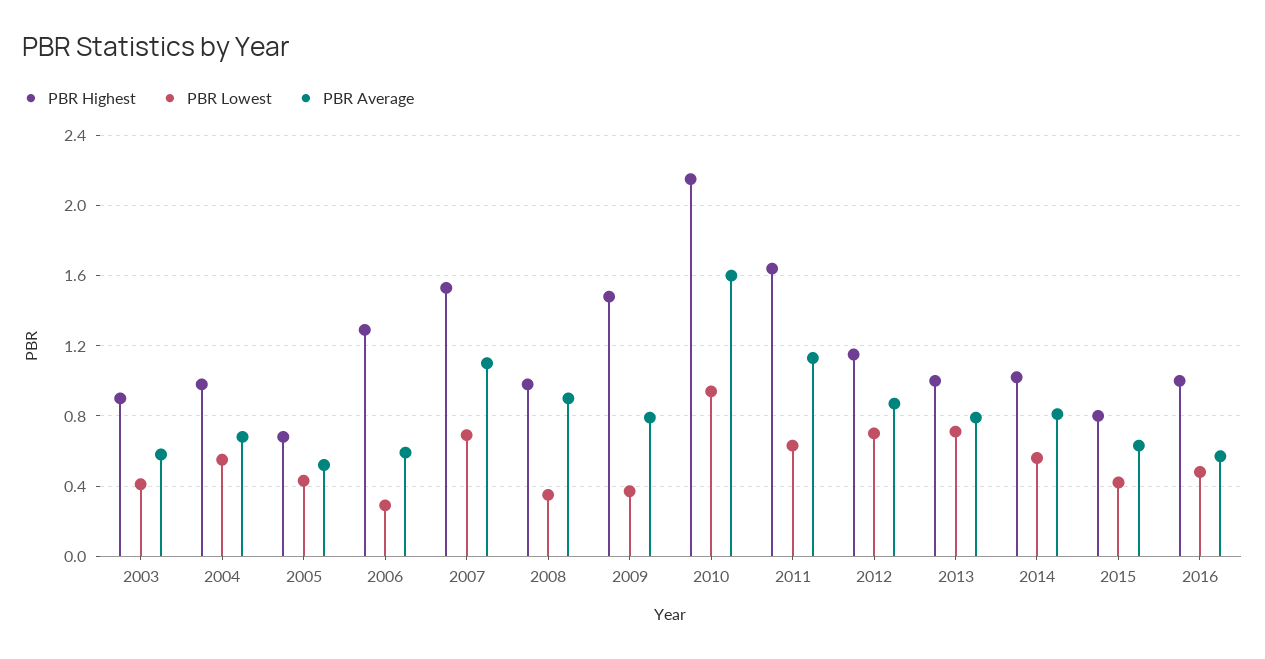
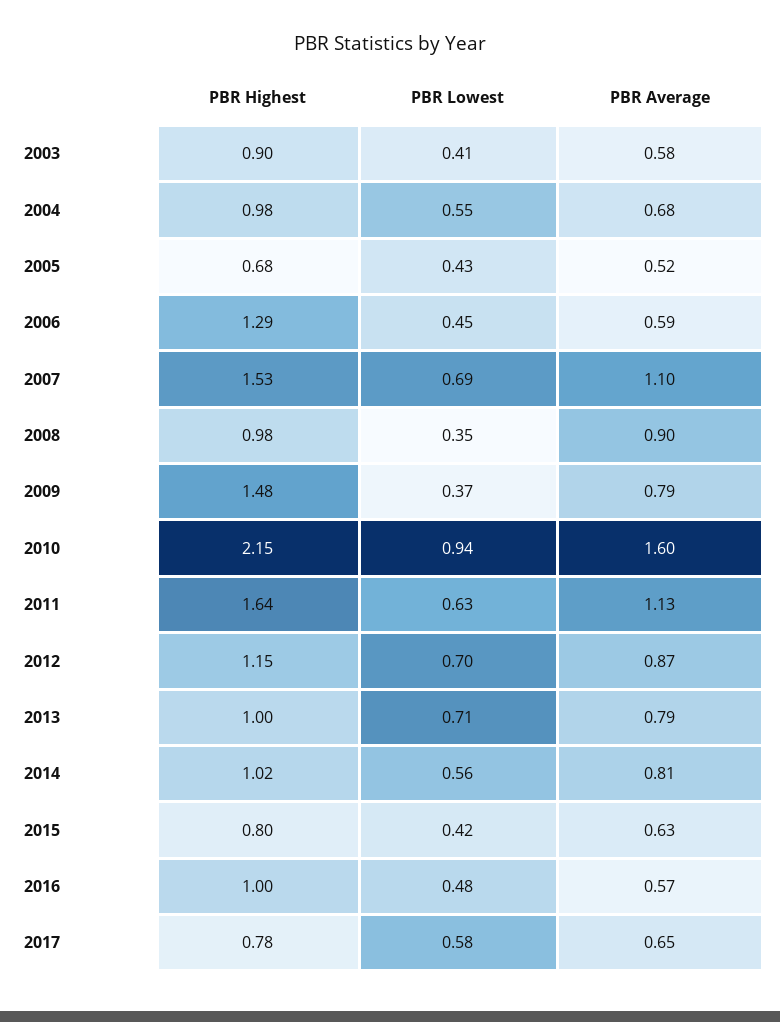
PBR Lowest, 2006: 0.3 -> 0.45
PBR Highest, 2017: none -> 0.78
PBR Lowest, 2017: none -> 0.58
PBR Average, 2017: none -> 0.65

